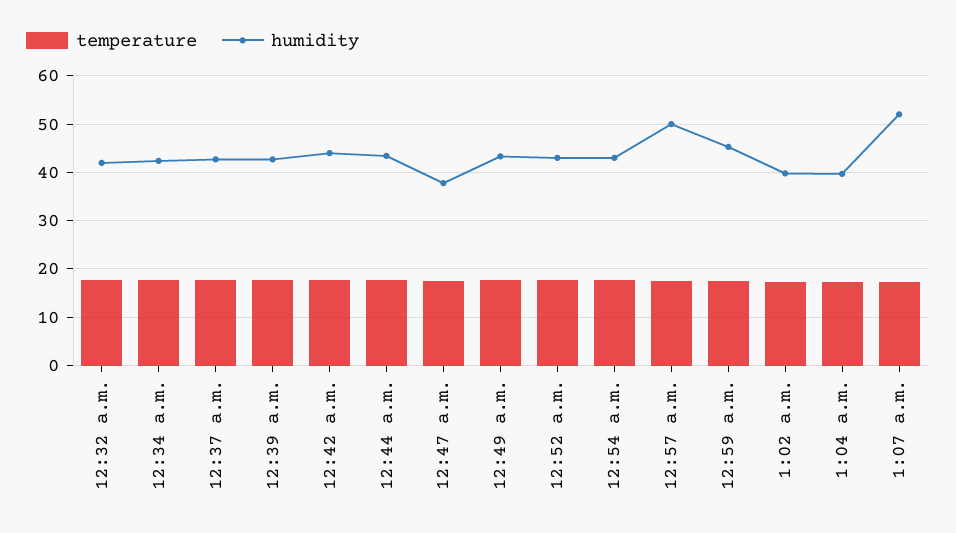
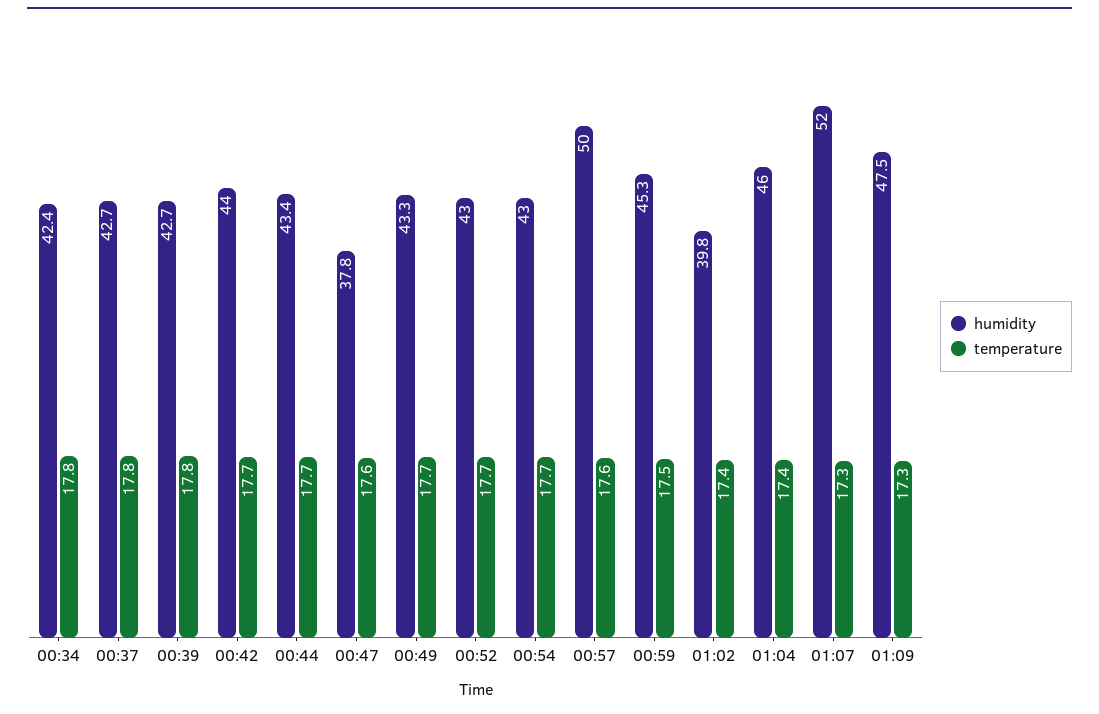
temperature, 12:32 a.m.: 18 -> none
humidity, 12:32 a.m.: 42 -> none
humidity, 1:04 a.m.: 40 -> 46
humidity, 01:09: none -> 47.5
temperature, 01:09: none -> 17.3

